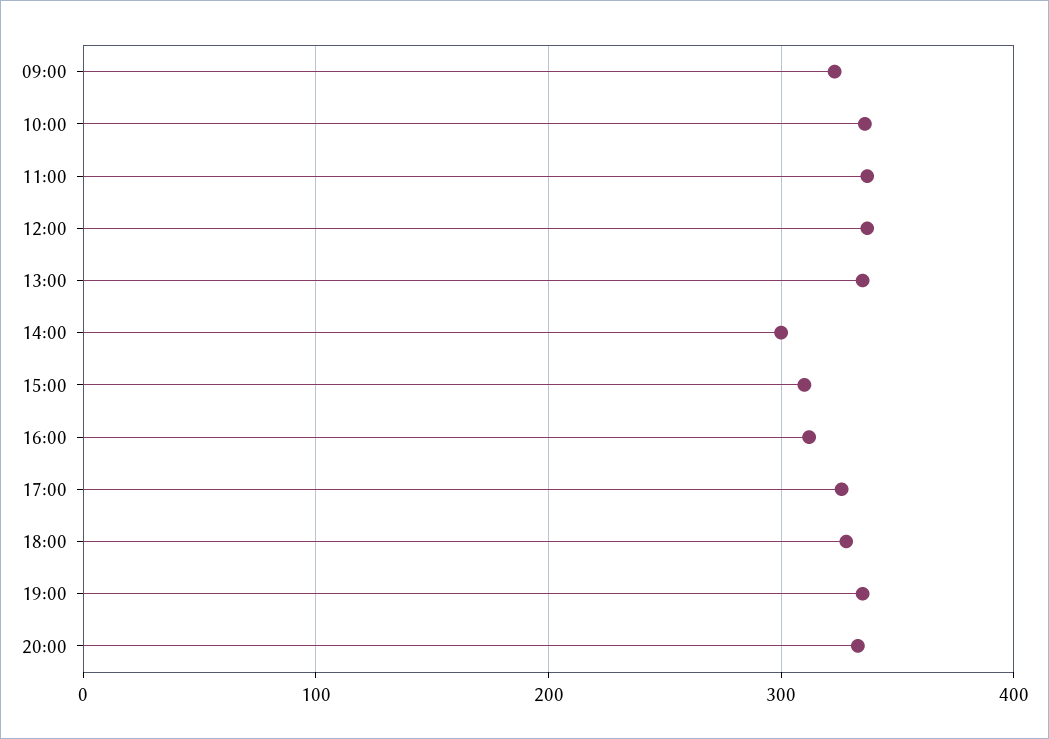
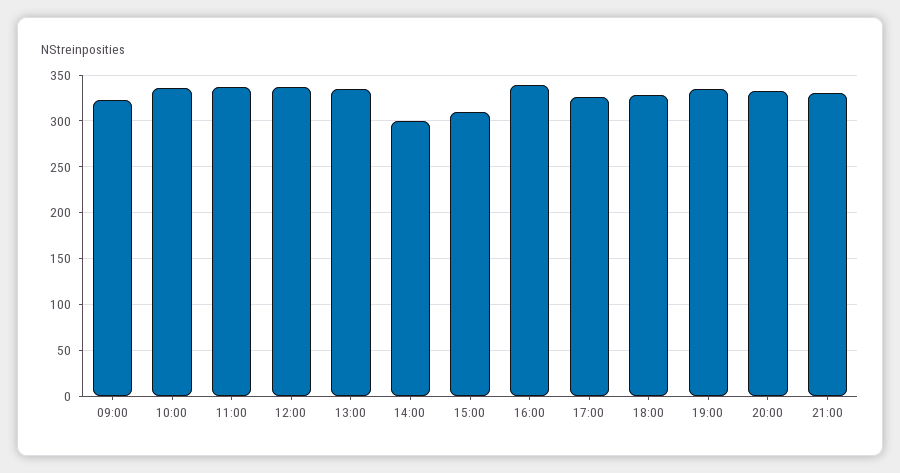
16:00: 310 -> 340
21:00: none -> 330

